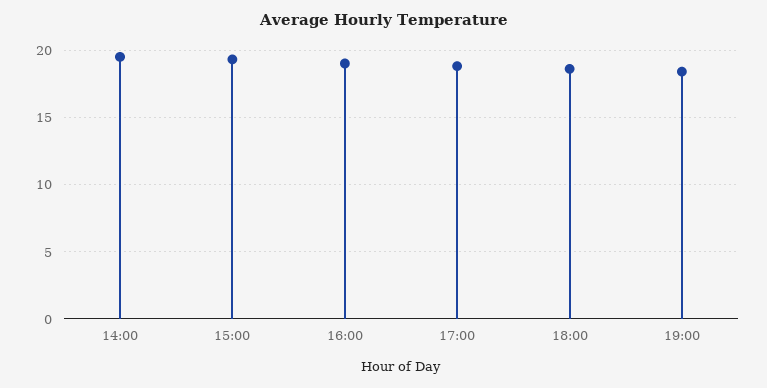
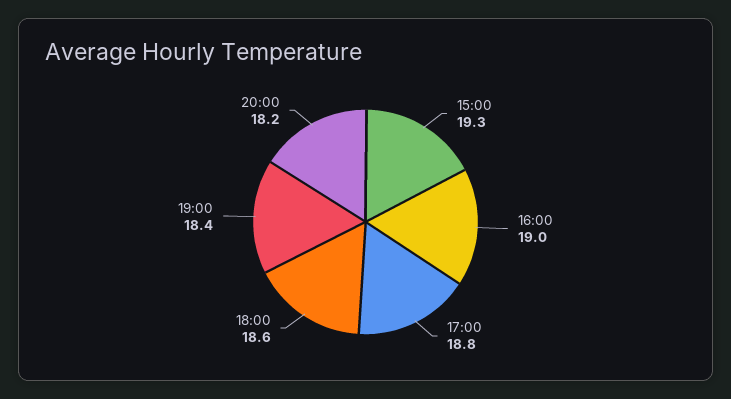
14:00: 19.5 -> none
20:00: none -> 18.2

